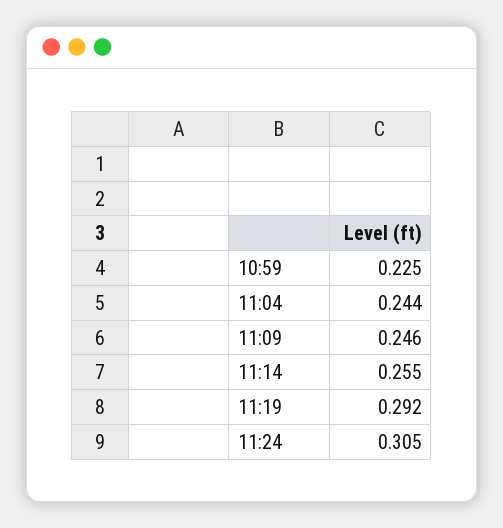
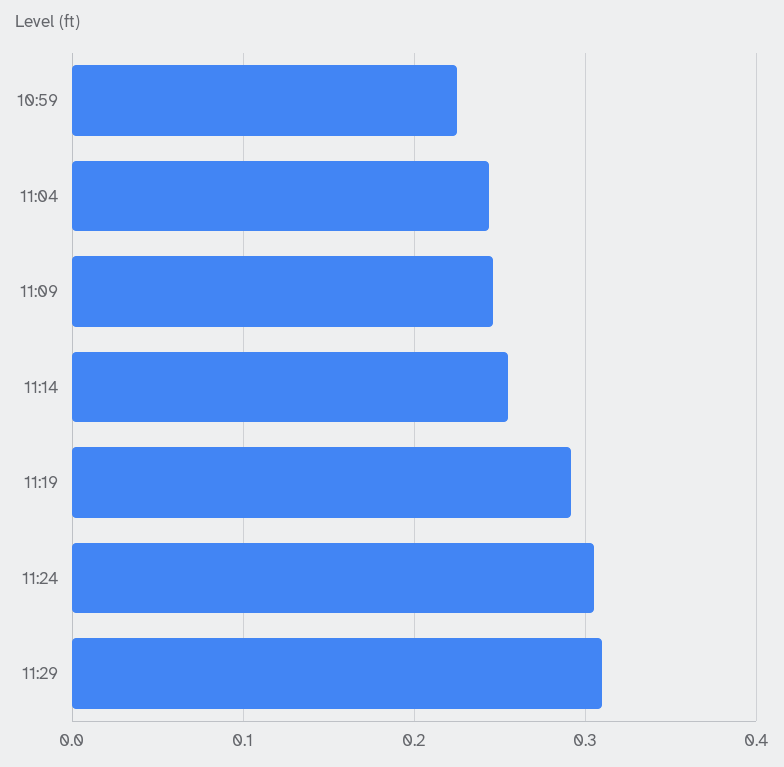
11:29: none -> 0.31

